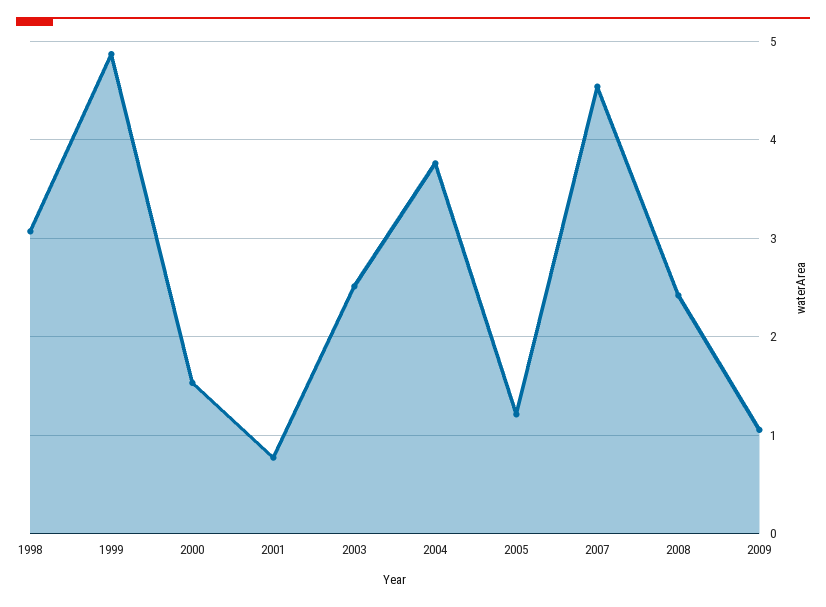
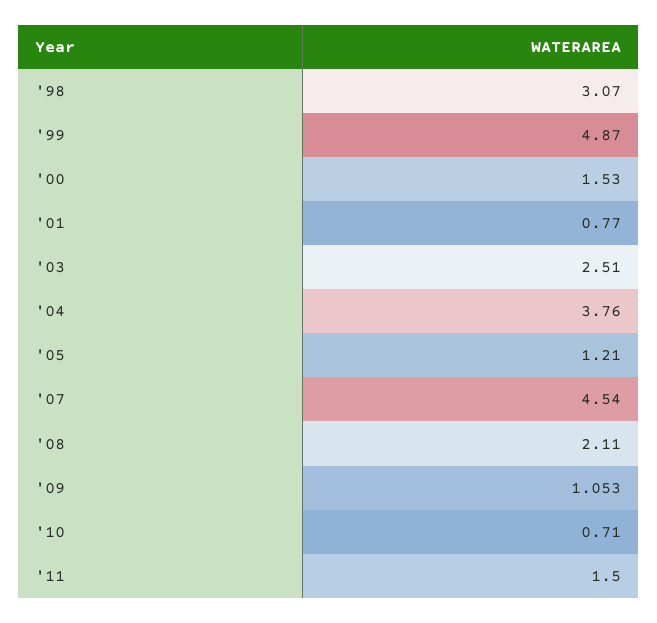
2008: 2.4 -> 2.11
'10: none -> 0.71
'11: none -> 1.5

